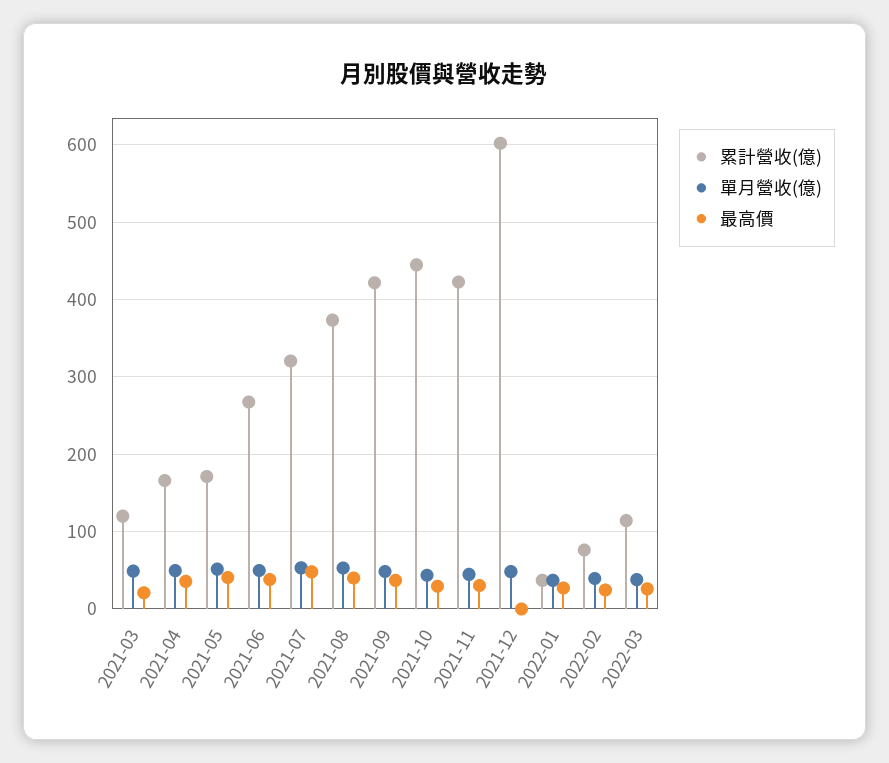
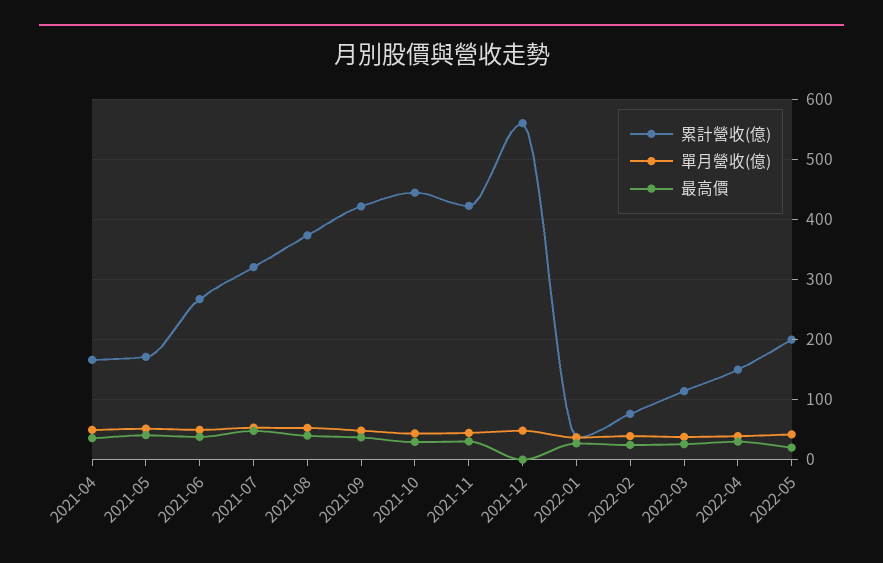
累計營收(億), 2021-03: 120 -> none
單月營收(億), 2021-03: 50 -> none
最高價, 2021-03: 20 -> none
累計營收(億), 2021-12: 600 -> 560
累計營收(億), 2022-04: none -> 150
單月營收(億), 2022-04: none -> 40
最高價, 2022-04: none -> 30
累計營收(億), 2022-05: none -> 200
單月營收(億), 2022-05: none -> 40
最高價, 2022-05: none -> 20

